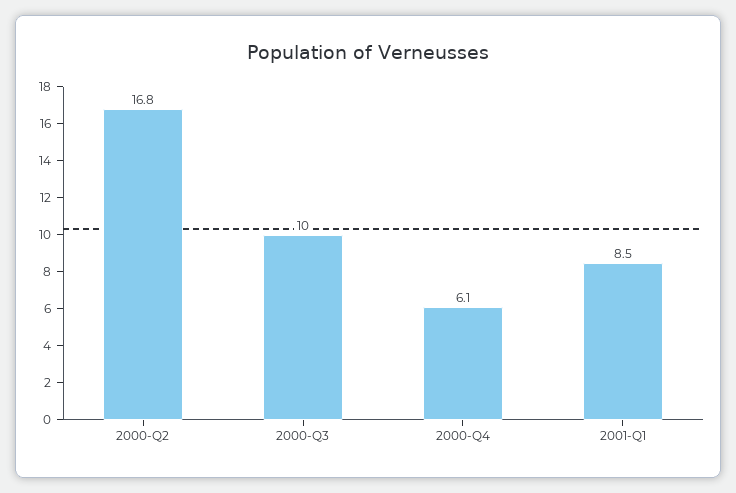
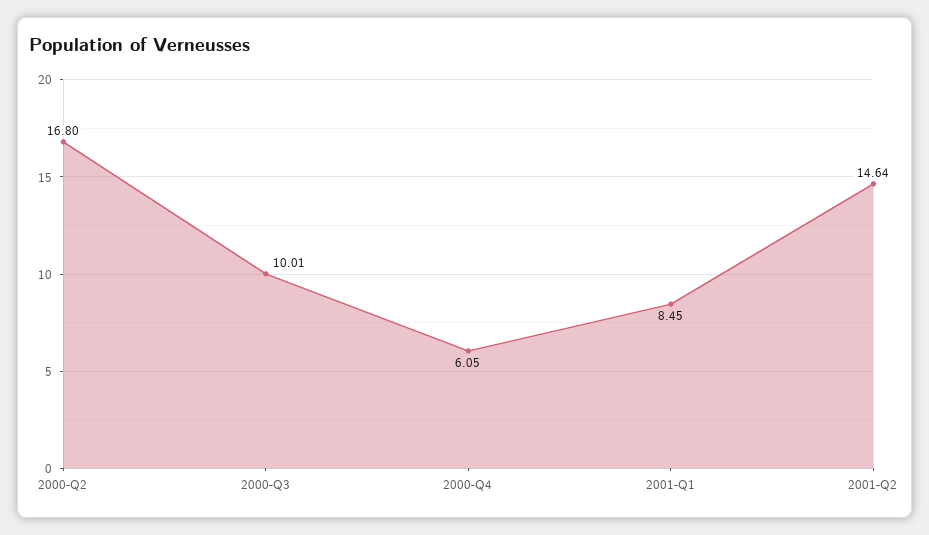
2001-Q2: none -> 14.64

